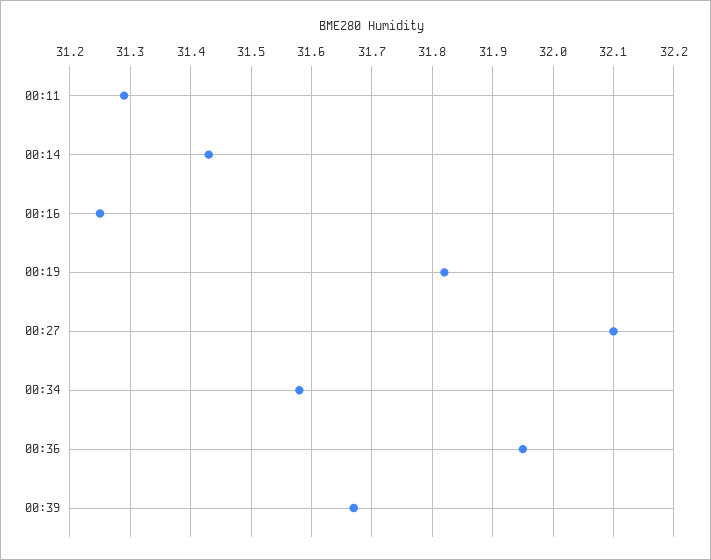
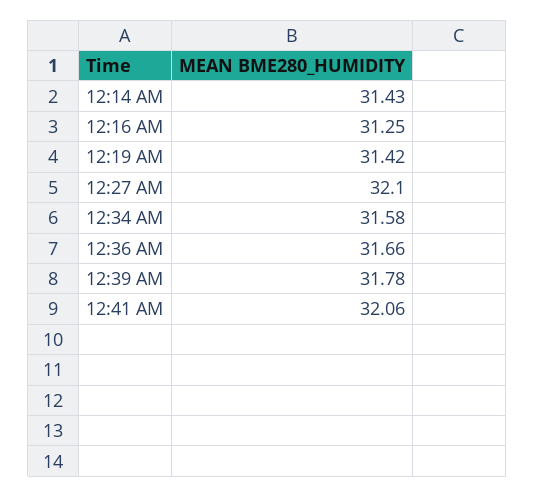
00:11: 31.29 -> none
00:19: 31.82 -> 31.42
00:36: 31.95 -> 31.66
00:39: 31.67 -> 31.78
12:41 AM: none -> 32.06

